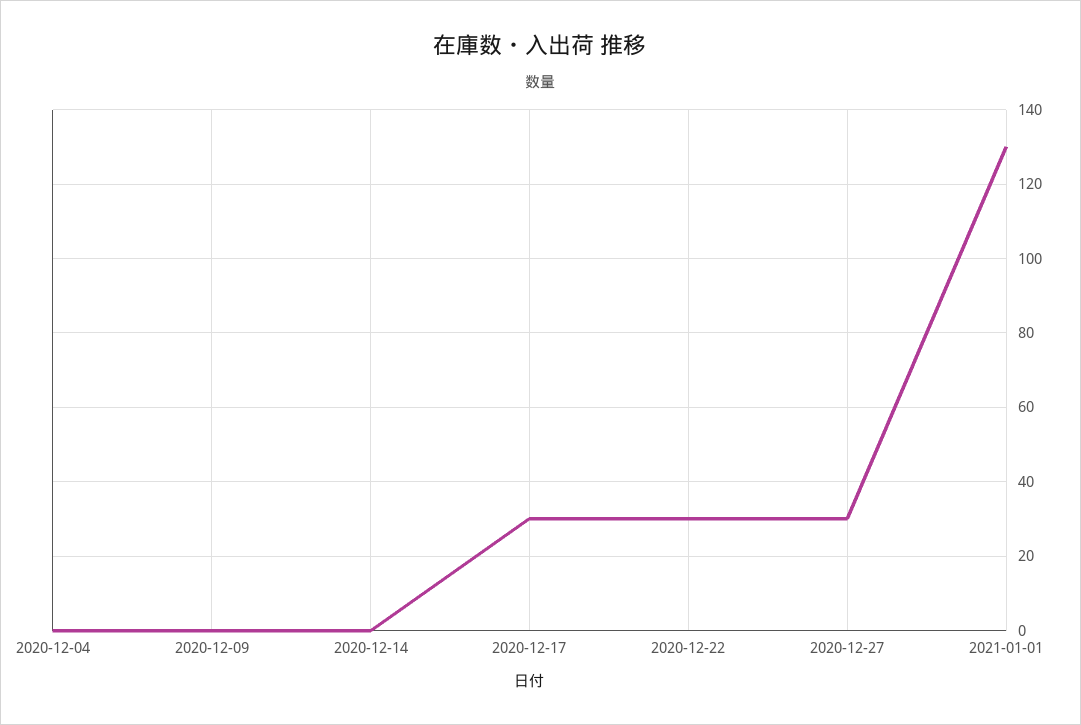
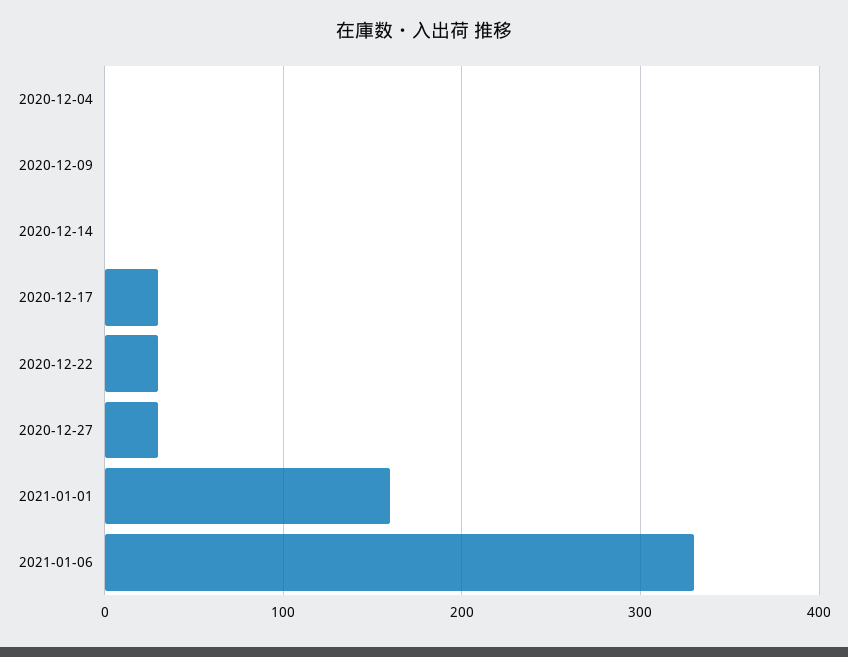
2021-01-01: 130 -> 160
2021-01-06: none -> 330

